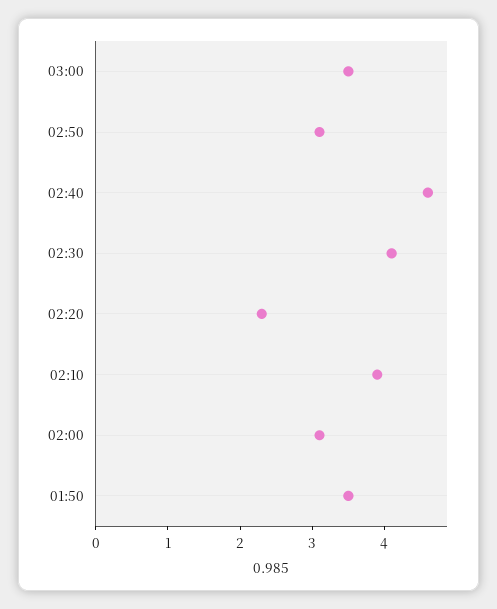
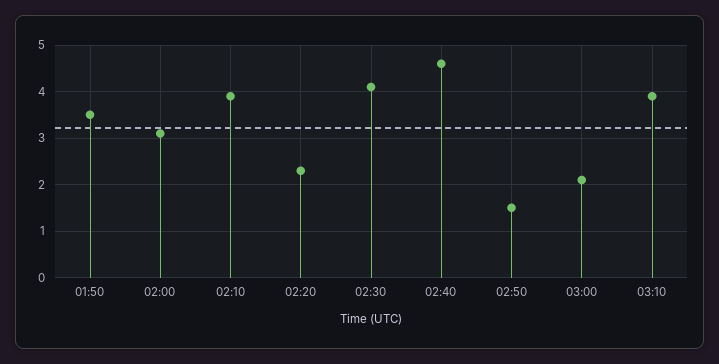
03:00: 3.5 -> 2
02:50: 3 -> 1.5
03:10: none -> 4

